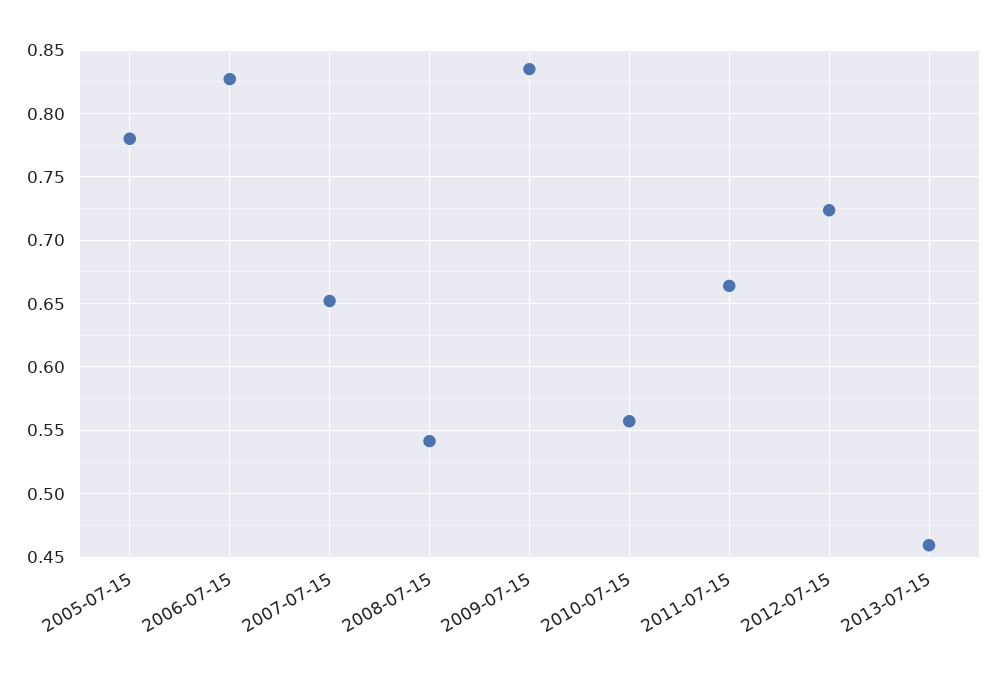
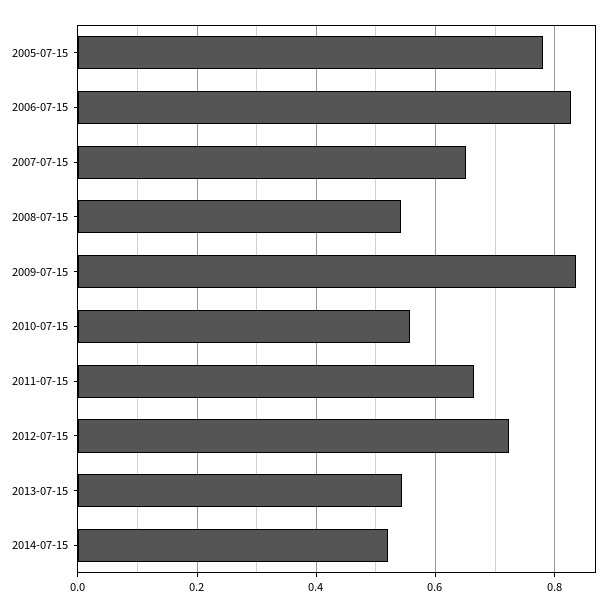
2013-07-15: 0.46 -> 0.54
2014-07-15: none -> 0.52

